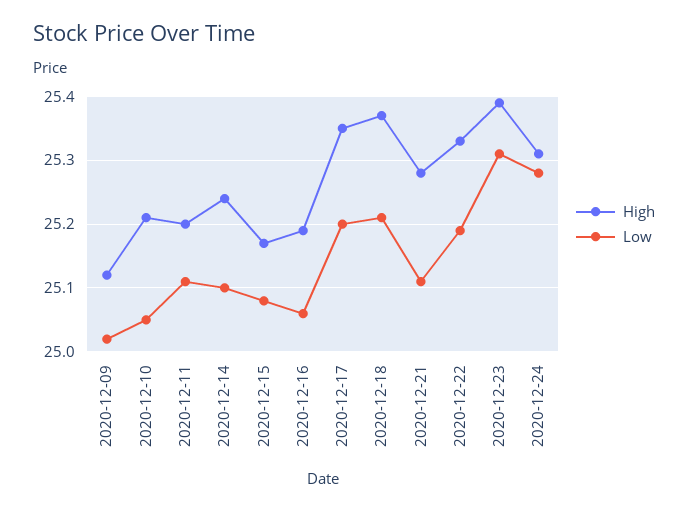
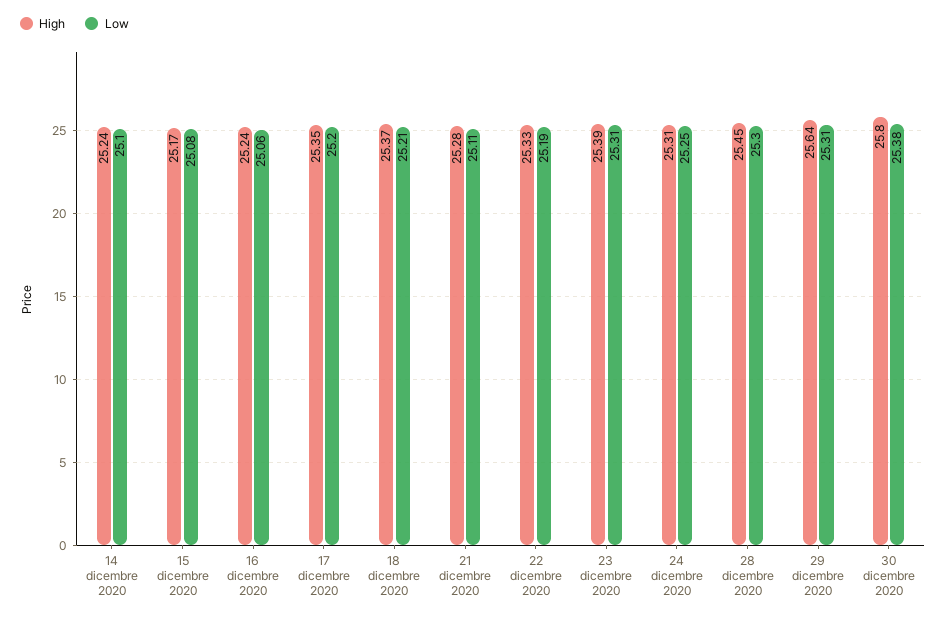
High, 2020-12-09: 25.12 -> none
Low, 2020-12-09: 25.02 -> none
High, 2020-12-10: 25.21 -> none
Low, 2020-12-10: 25.05 -> none
High, 2020-12-11: 25.2 -> none
Low, 2020-12-11: 25.11 -> none
High, 2020-12-16: 25.19 -> 25.24
Low, 2020-12-24: 25.28 -> 25.25
High, 28 dicembre 2020: none -> 25.45
Low, 28 dicembre 2020: none -> 25.3
High, 29 dicembre 2020: none -> 25.64
Low, 29 dicembre 2020: none -> 25.31
High, 30 dicembre 2020: none -> 25.8
Low, 30 dicembre 2020: none -> 25.38

